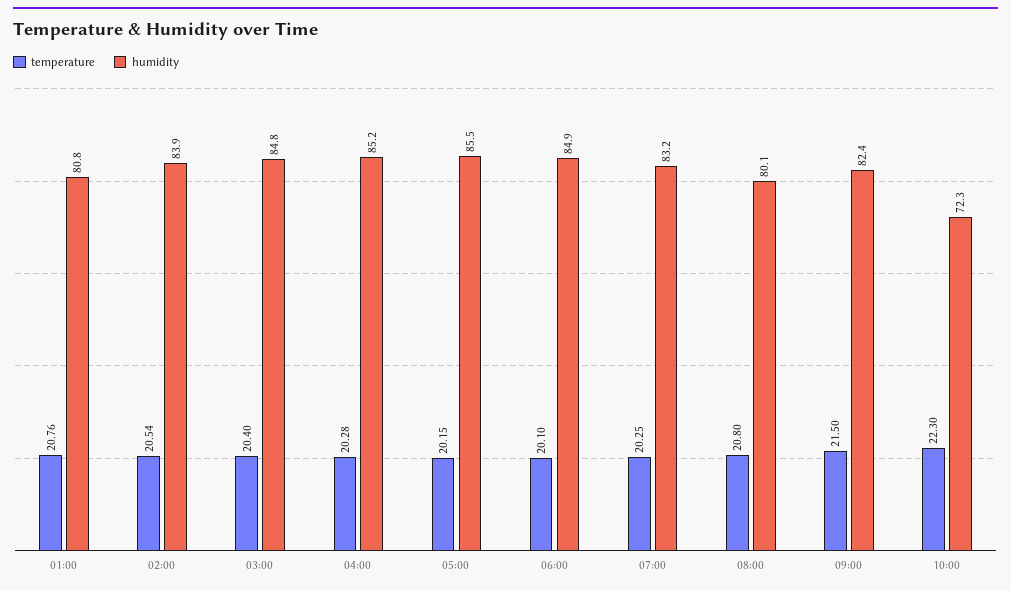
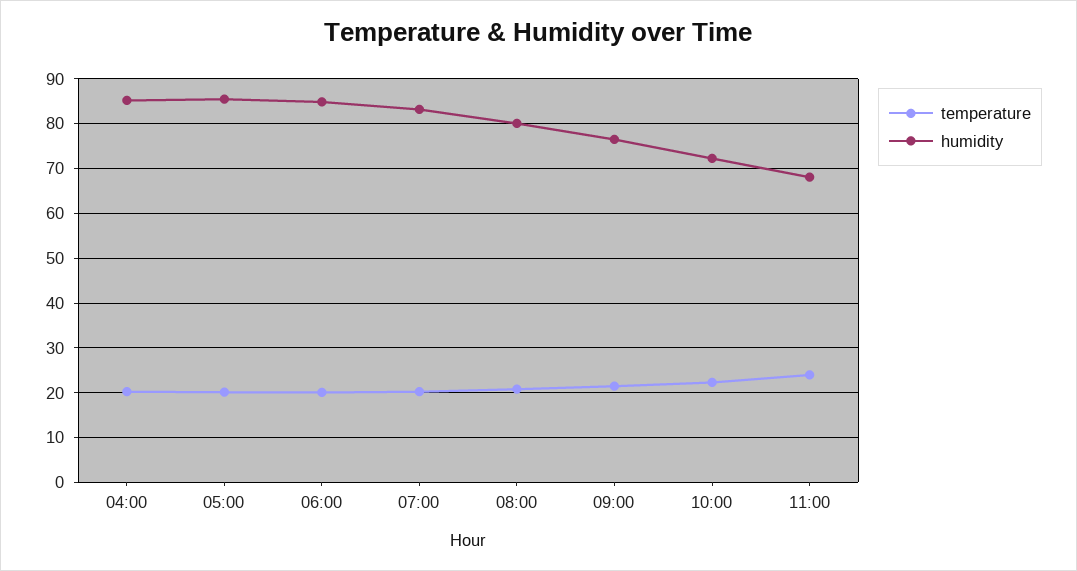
temperature, 01:00: 20.76 -> none
humidity, 01:00: 80.8 -> none
temperature, 02:00: 20.54 -> none
humidity, 02:00: 83.9 -> none
temperature, 03:00: 20.4 -> none
humidity, 03:00: 84.8 -> none
humidity, 09:00: 82.4 -> 76
temperature, 11:00: none -> 24
humidity, 11:00: none -> 68

